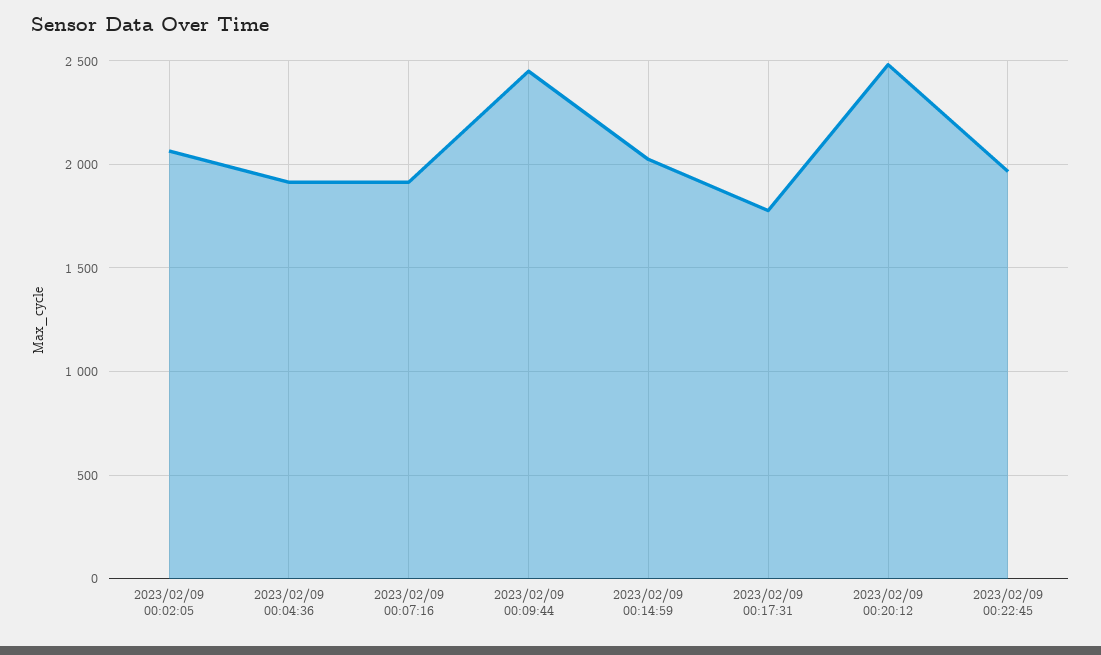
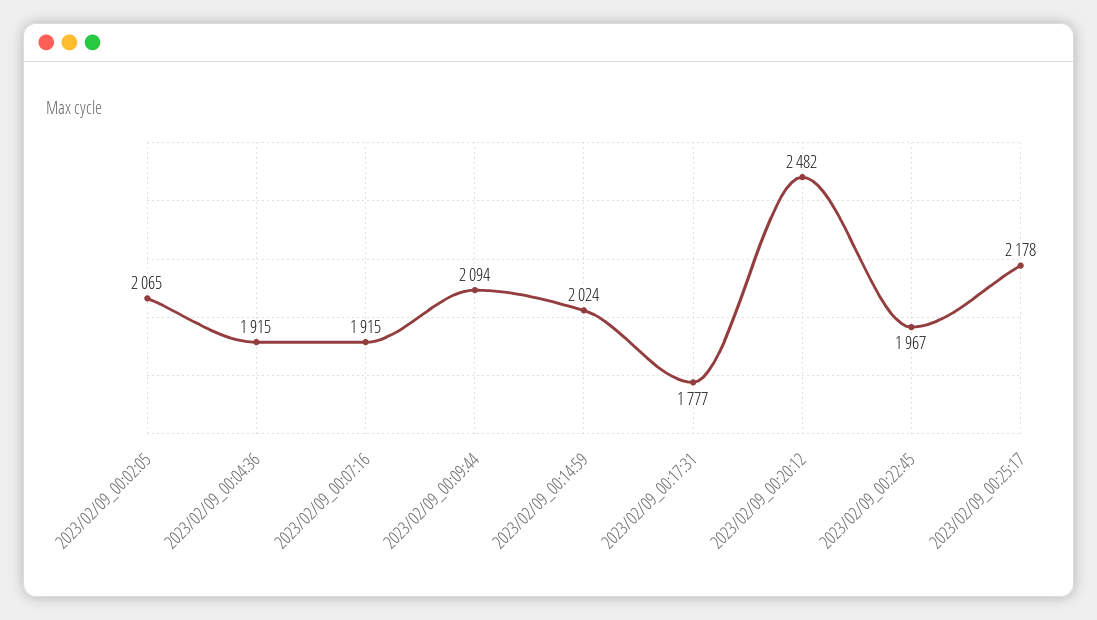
2023/02/09 00:09:44: 2450 -> 2094
2023/02/09_00:25:17: none -> 2178

